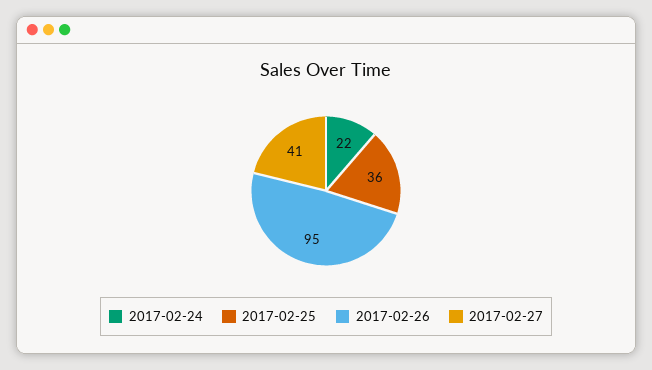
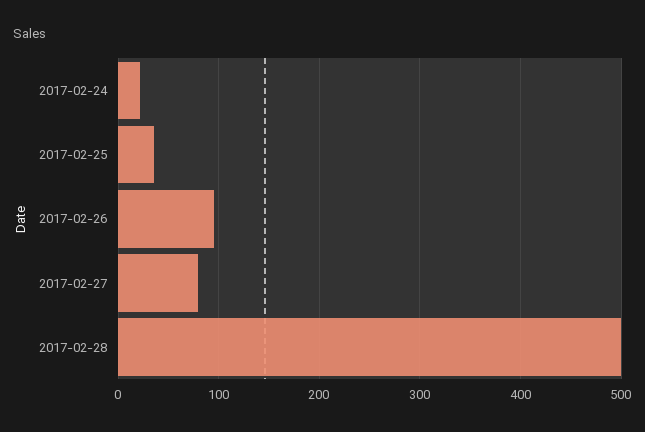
2017-02-27: 41 -> 80
2017-02-28: none -> 500

